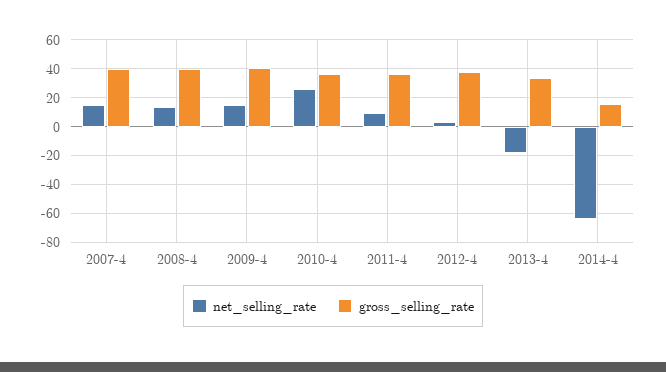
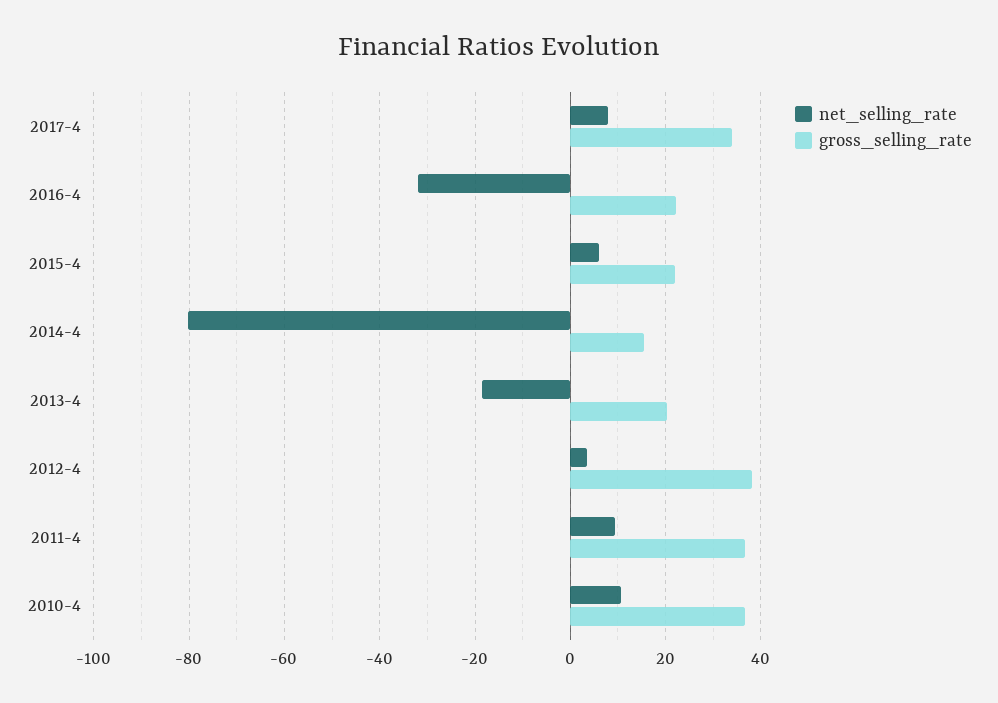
net_selling_rate, 2007-4: 15 -> none
gross_selling_rate, 2007-4: 40 -> none
net_selling_rate, 2008-4: 15 -> none
gross_selling_rate, 2008-4: 40 -> none
net_selling_rate, 2009-4: 15 -> none
gross_selling_rate, 2009-4: 40 -> none
net_selling_rate, 2010-4: 25 -> 10
gross_selling_rate, 2013-4: 35 -> 20
net_selling_rate, 2014-4: -65 -> -80
net_selling_rate, 2017-4: none -> 8
gross_selling_rate, 2017-4: none -> 34
net_selling_rate, 2016-4: none -> -32
gross_selling_rate, 2016-4: none -> 22
net_selling_rate, 2015-4: none -> 6
gross_selling_rate, 2015-4: none -> 22

